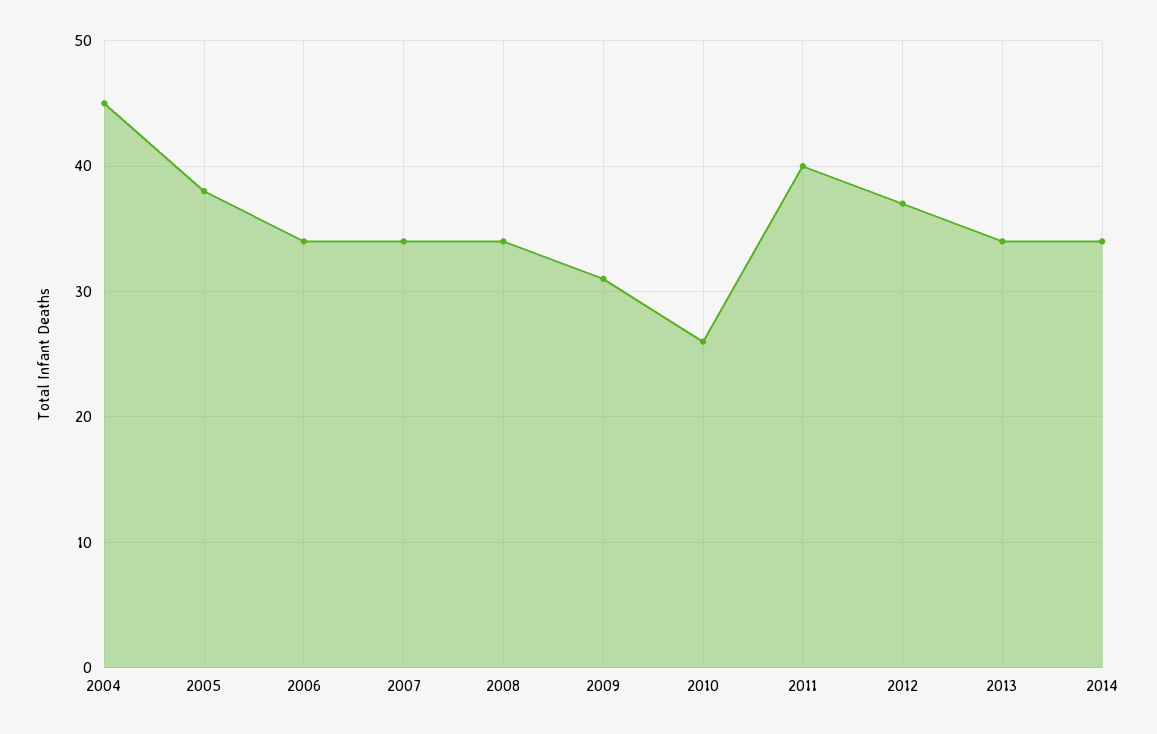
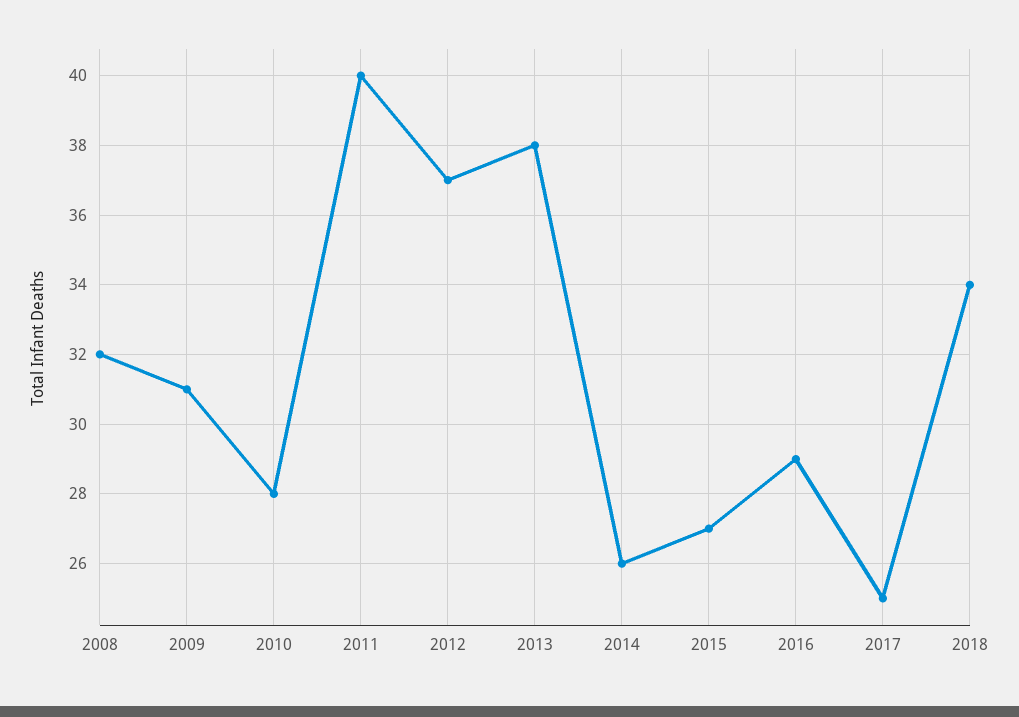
2004: 45 -> none
2005: 38 -> none
2006: 34 -> none
2007: 34 -> none
2008: 34 -> 32
2010: 26 -> 28
2013: 34 -> 38
2014: 34 -> 26
2015: none -> 27
2016: none -> 29
2017: none -> 25
2018: none -> 34

